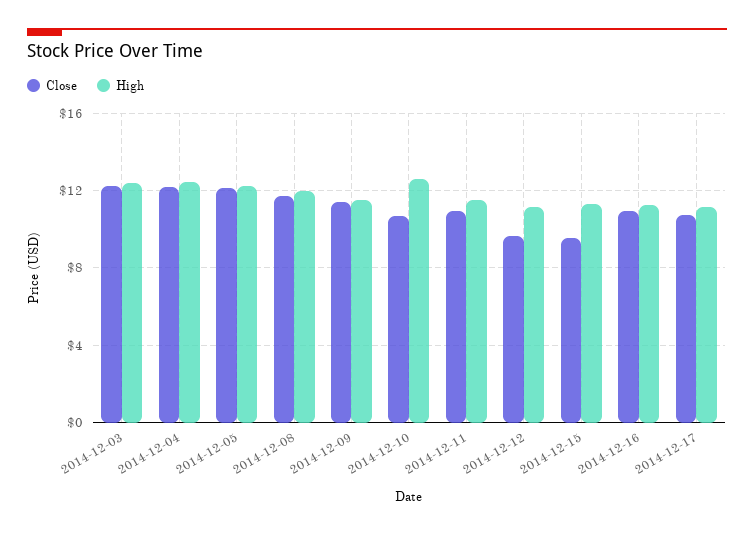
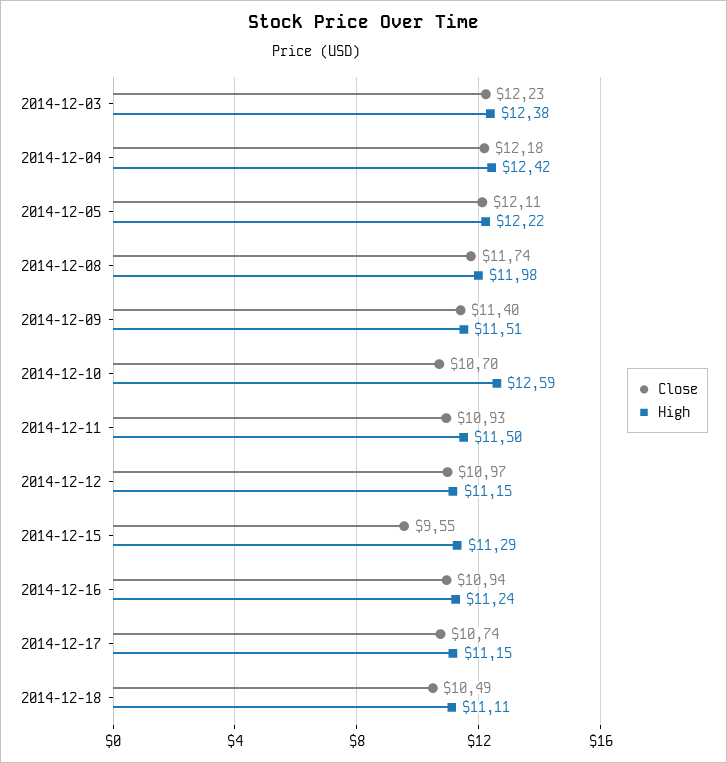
Close, 2014-12-12: 9.5 -> 10.97
Close, 2014-12-18: none -> 10.49
High, 2014-12-18: none -> 11.11

